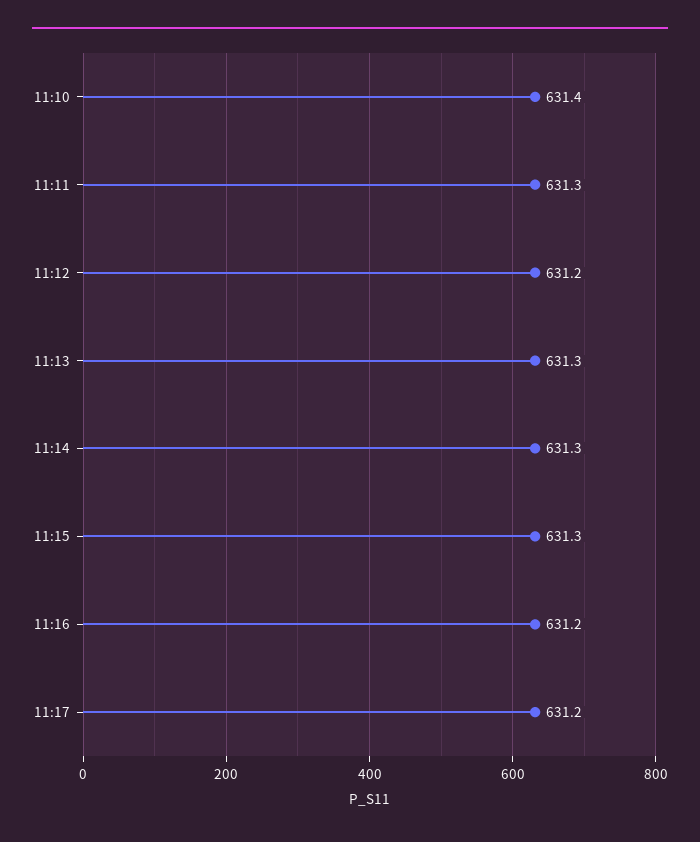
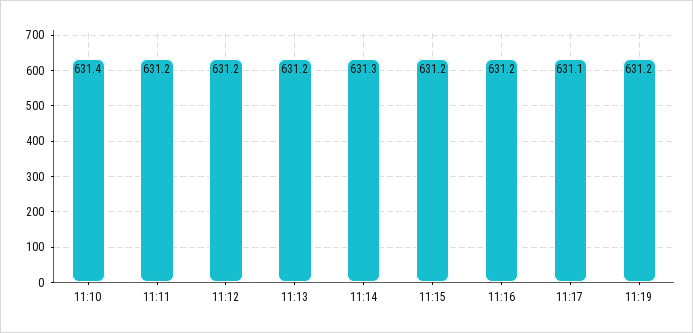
11:11: 631.3 -> 631.2
11:13: 631.3 -> 631.2
11:15: 631.3 -> 631.2
11:17: 631.2 -> 631.1
11:19: none -> 631.2

